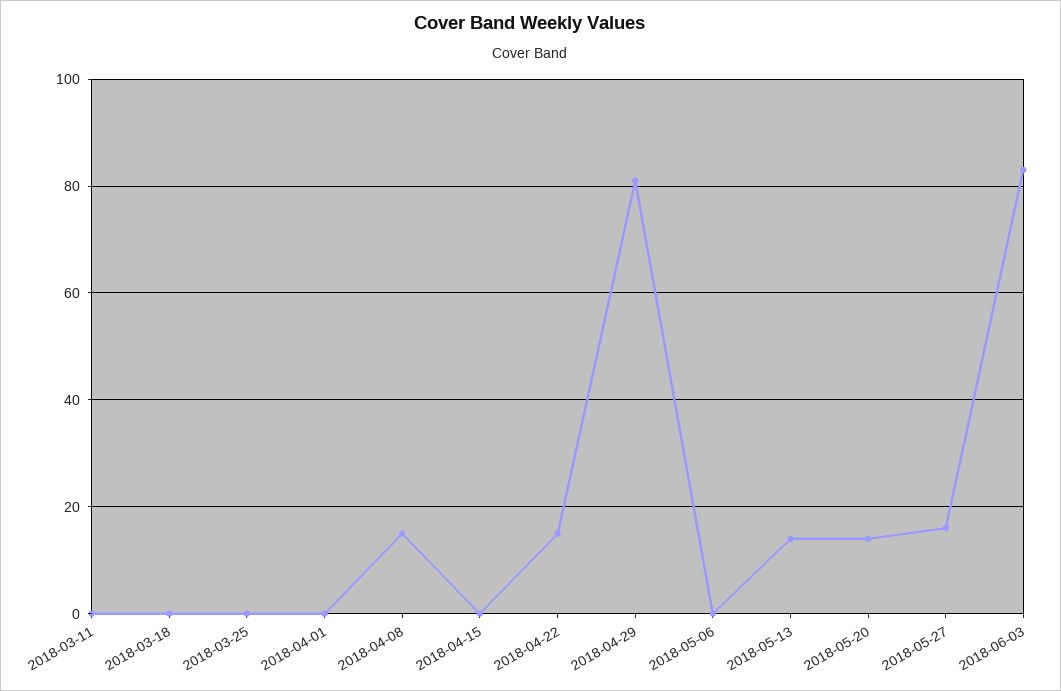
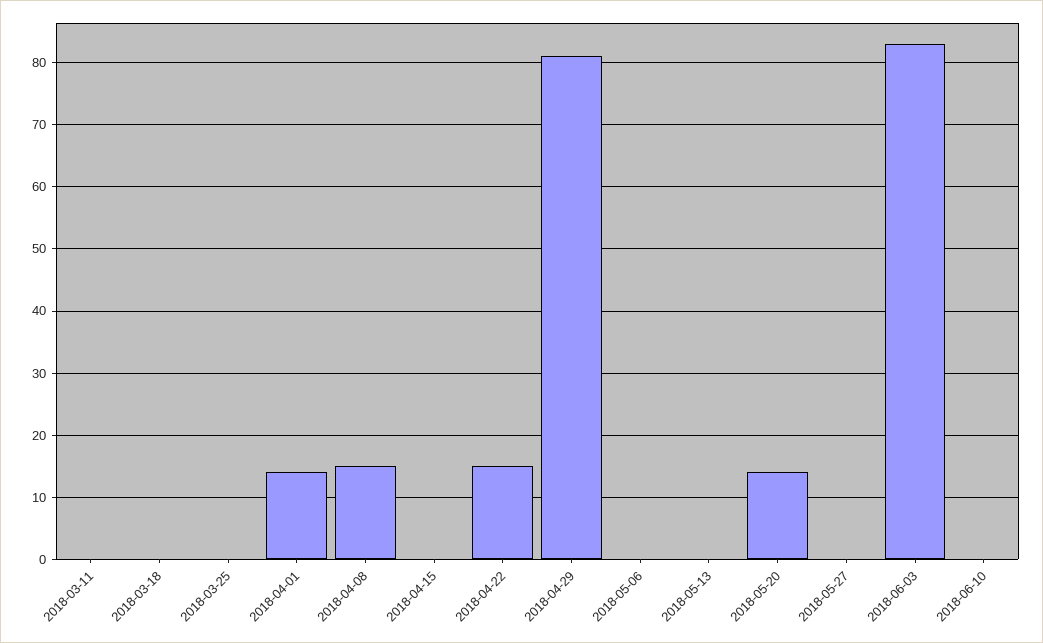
2018-04-01: 0 -> 14
2018-05-13: 15 -> 0
2018-05-27: 15 -> 0
2018-06-10: none -> 0

